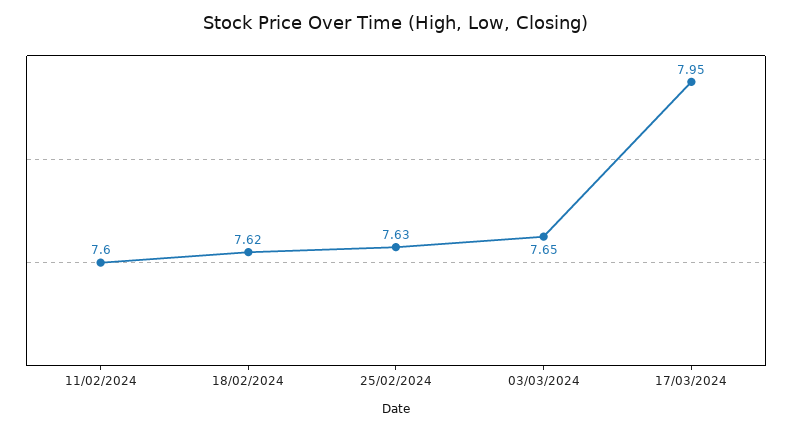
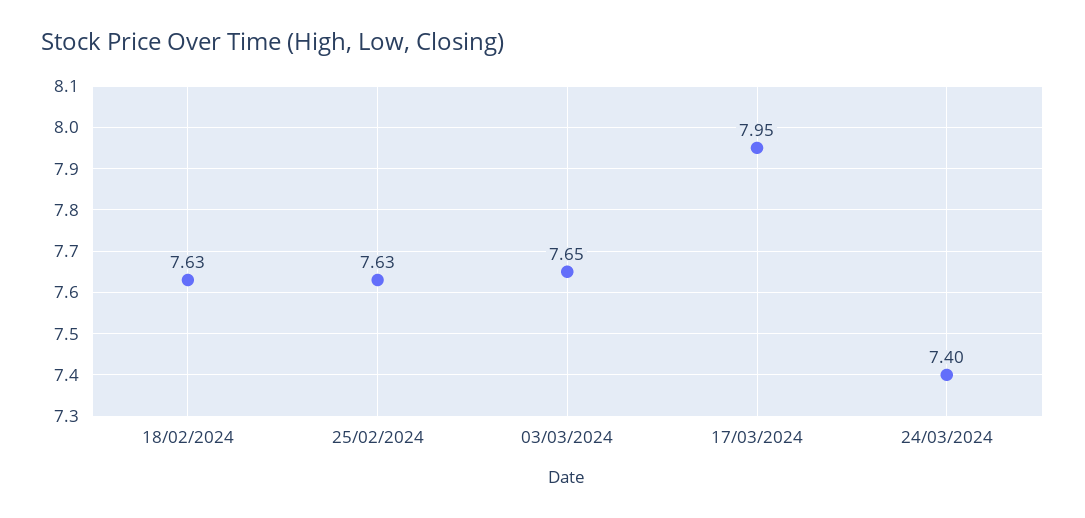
11/02/2024: 7.6 -> none
18/02/2024: 7.62 -> 7.63
24/03/2024: none -> 7.4

